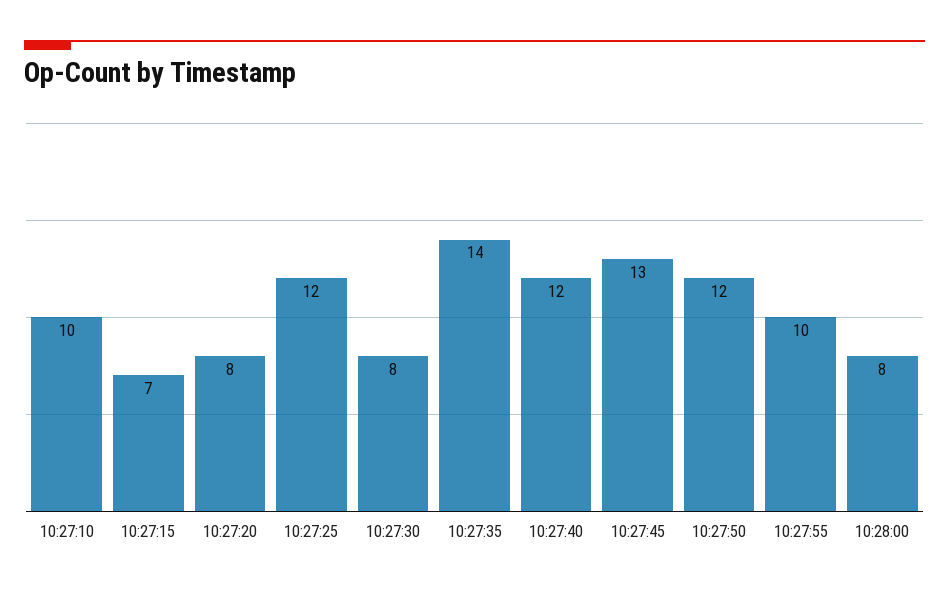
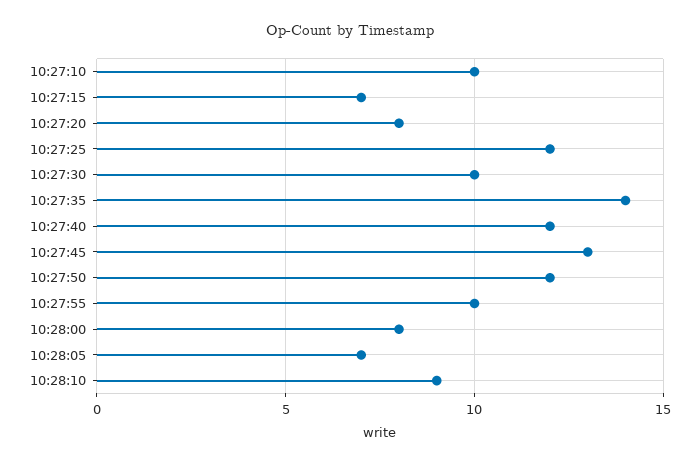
10:27:30: 8 -> 10
10:28:05: none -> 7
10:28:10: none -> 9

